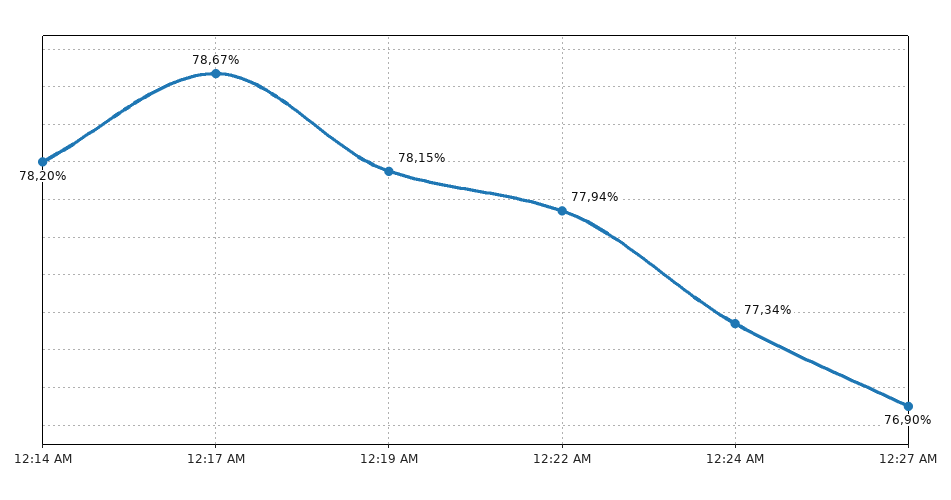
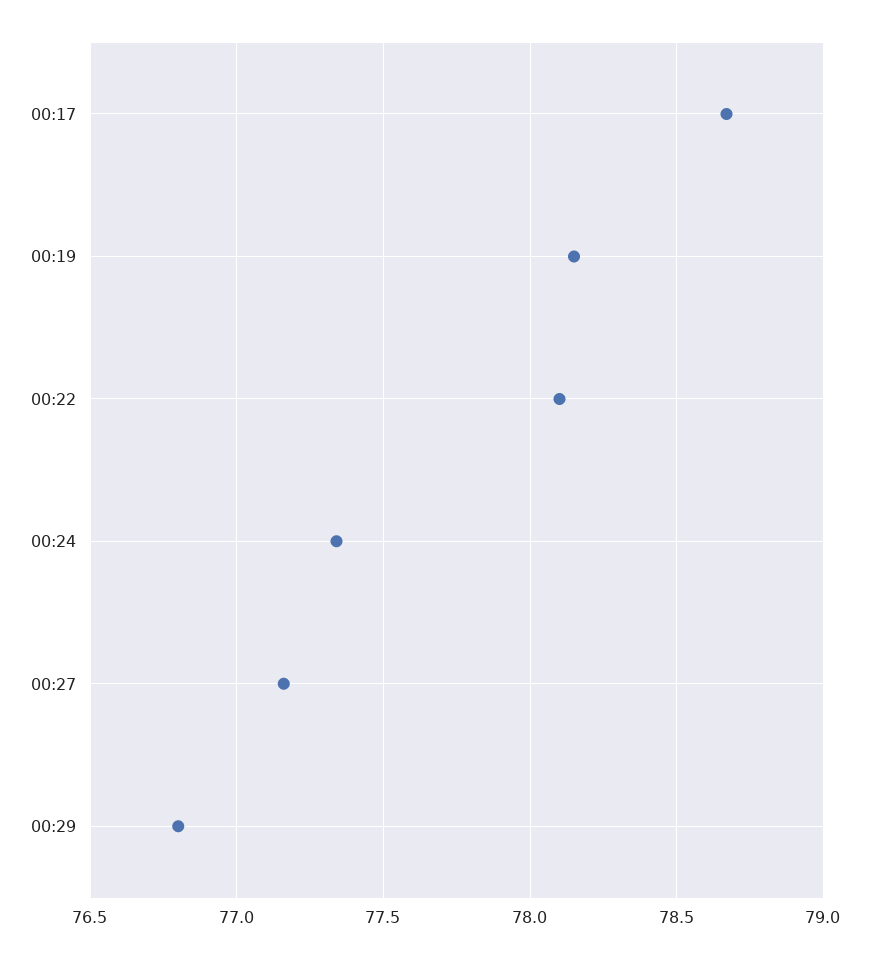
12:14 AM: 78.2 -> none
12:22 AM: 77.94 -> 78.1
12:27 AM: 76.9 -> 77.15
00:29: none -> 76.8

